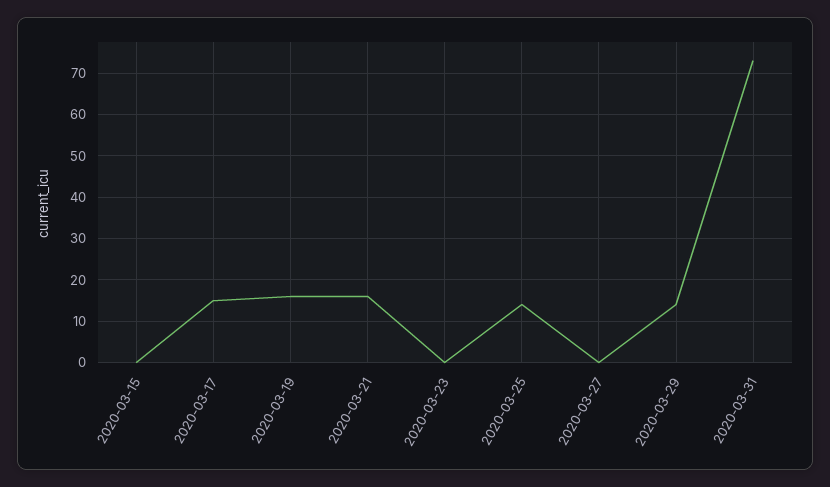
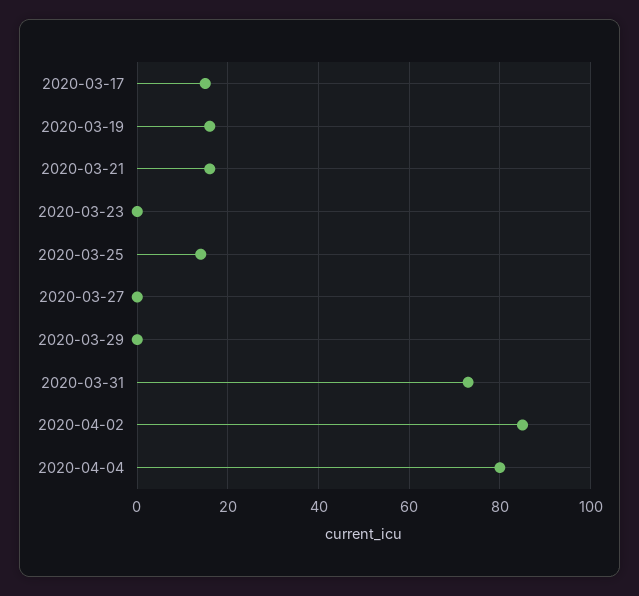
2020-03-15: 0 -> none
2020-03-29: 15 -> 0
2020-04-02: none -> 85
2020-04-04: none -> 80

